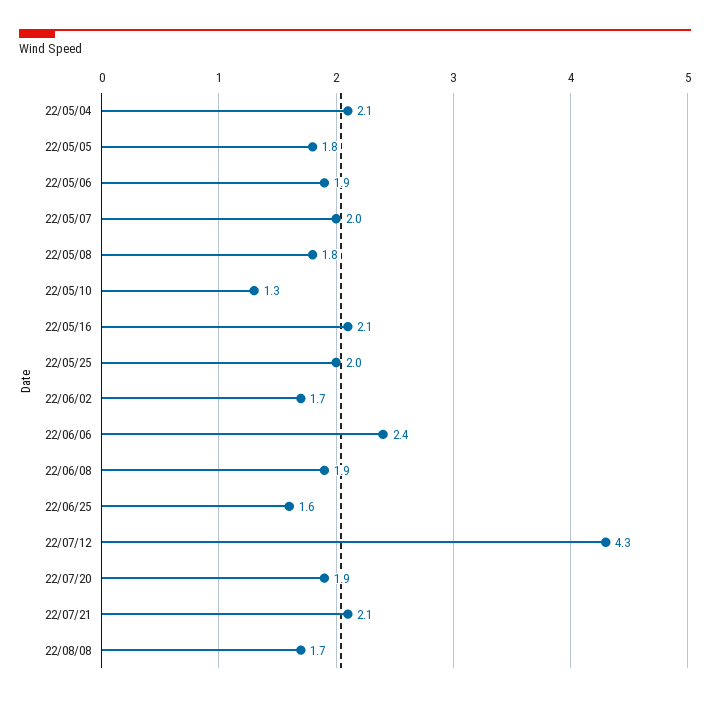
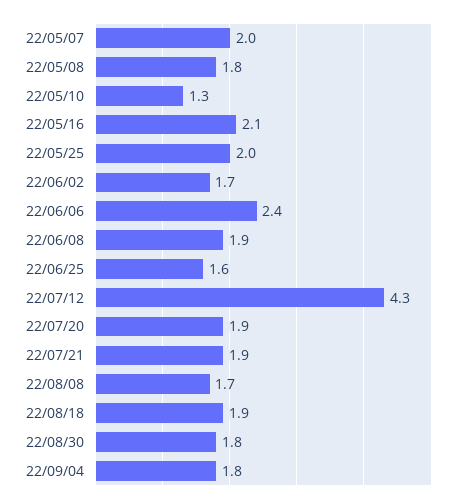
22/05/04: 2.1 -> none
22/05/05: 1.8 -> none
22/05/06: 1.9 -> none
22/07/21: 2.1 -> 1.9
22/08/18: none -> 1.9
22/08/30: none -> 1.8
22/09/04: none -> 1.8

